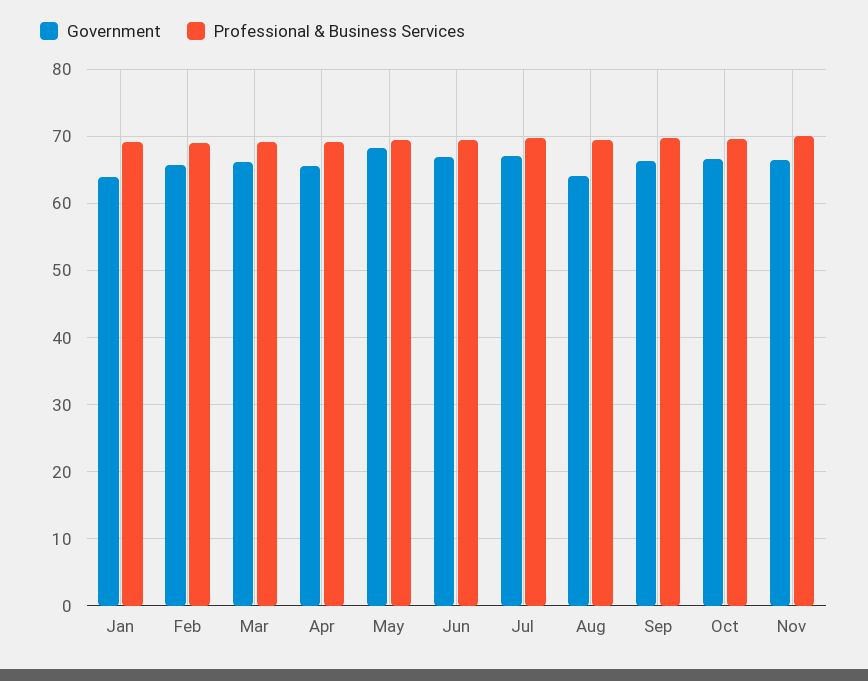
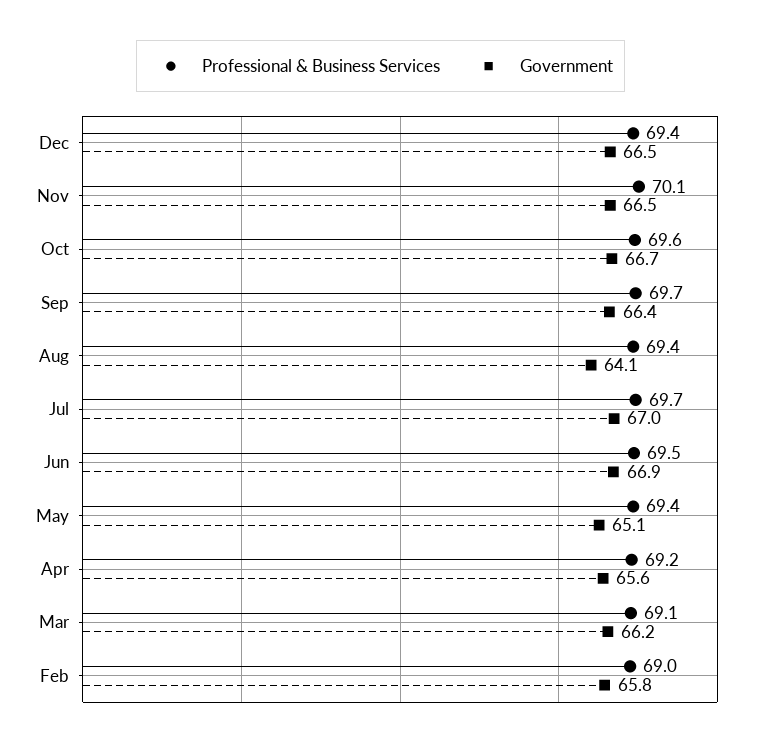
Government, Jan: 64 -> none
Professional & Business Services, Jan: 69 -> none
Government, May: 68 -> 65.1
Professional & Business Services, Dec: none -> 69.4
Government, Dec: none -> 66.5

